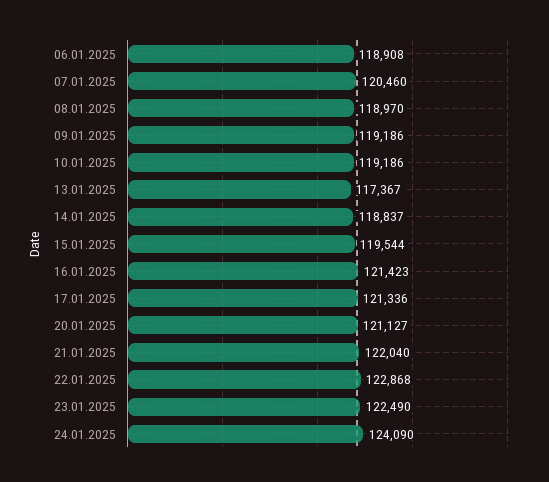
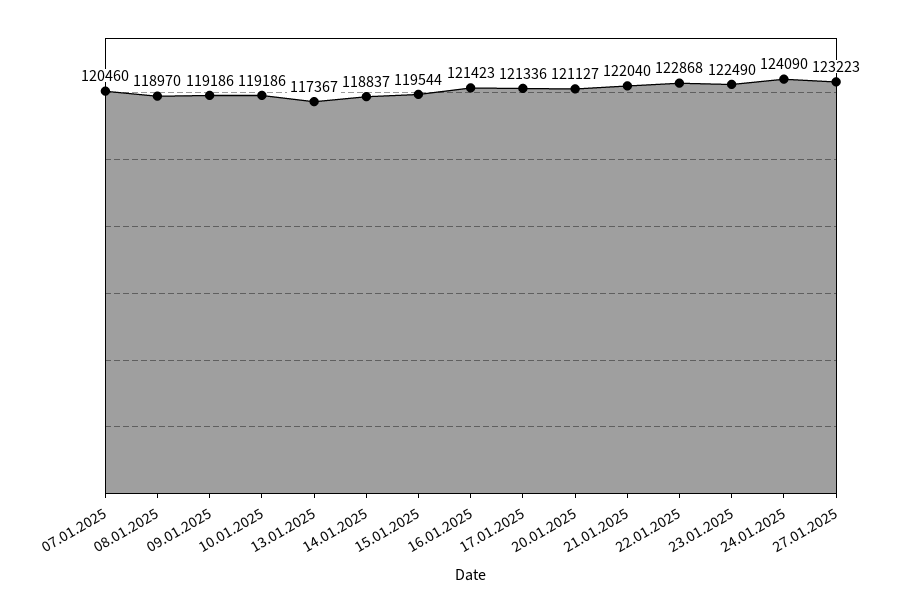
06.01.2025: 118908 -> none
27.01.2025: none -> 123223

